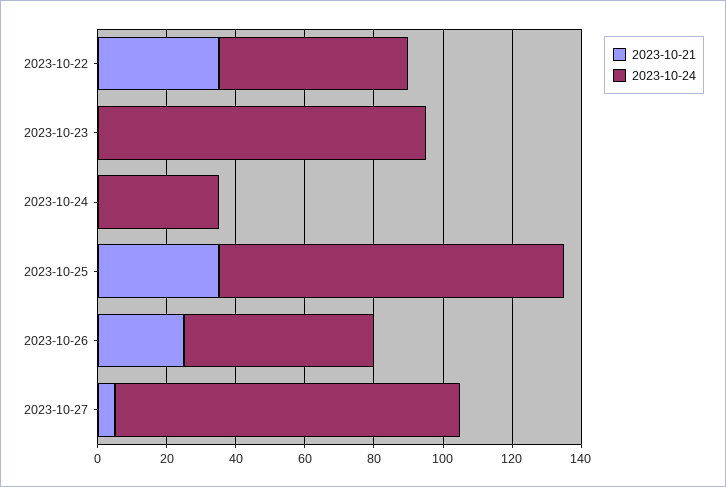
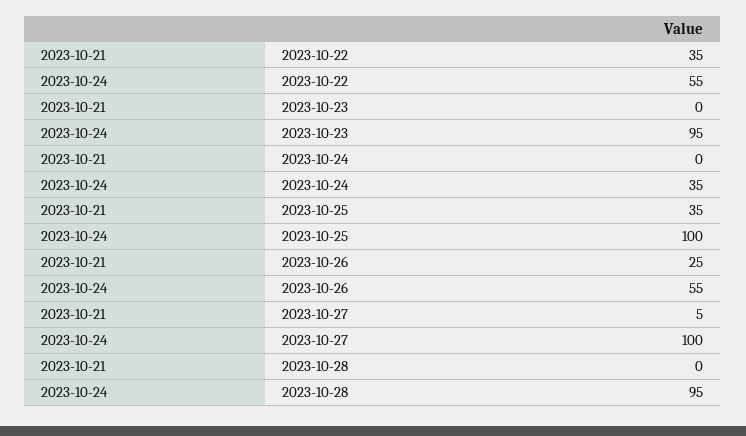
2023-10-21, 2023-10-28: none -> 0
2023-10-24, 2023-10-28: none -> 95

